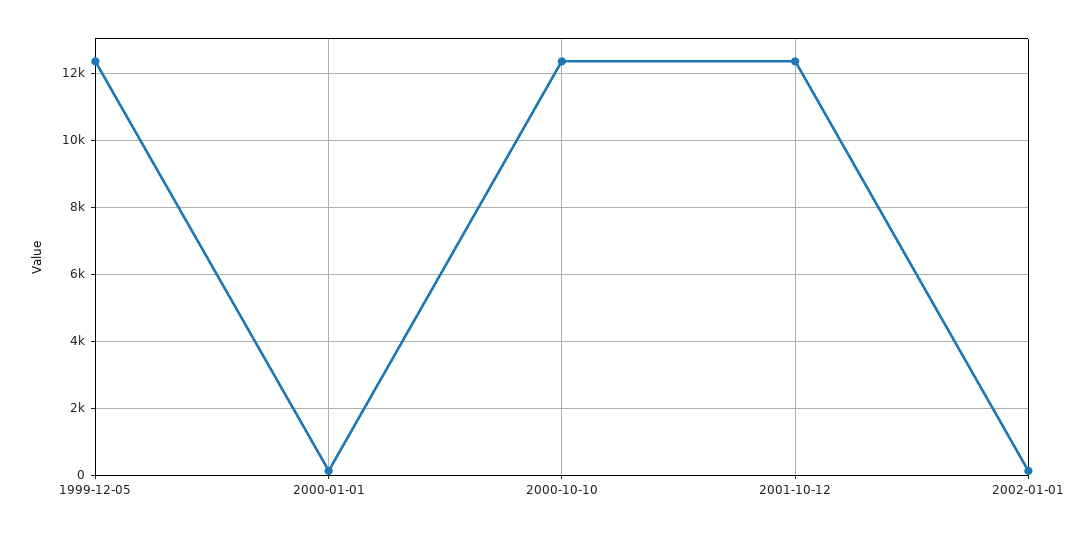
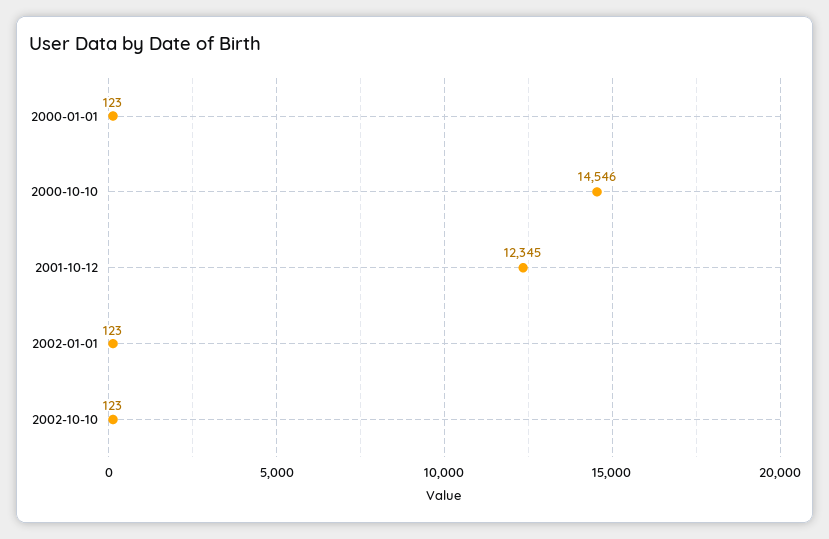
1999-12-05: 12400 -> none
2000-10-10: 12400 -> 14546
2002-10-10: none -> 123

